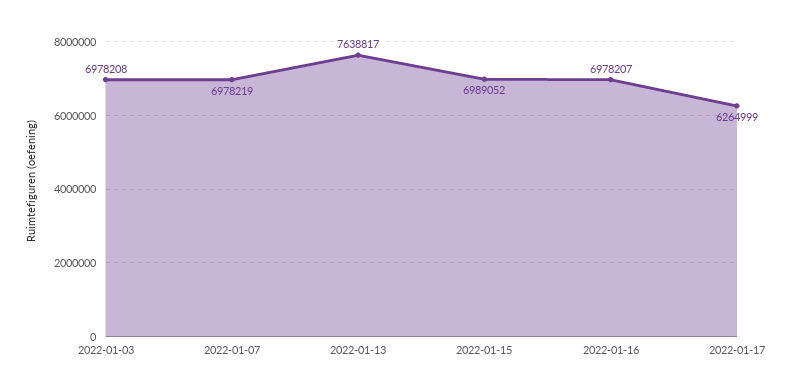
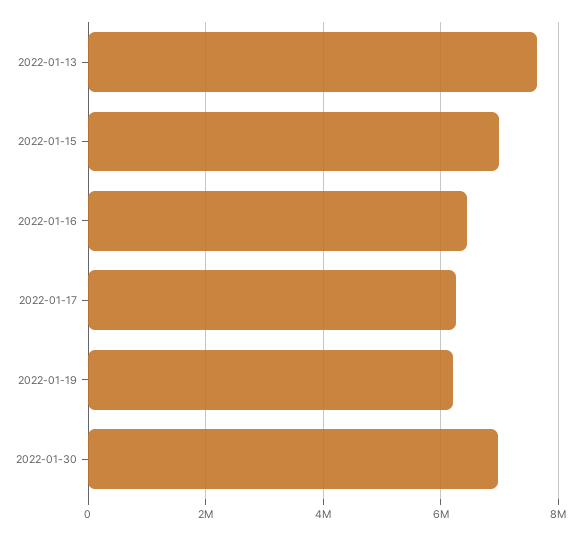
2022-01-03: 6978208 -> none
2022-01-07: 6978219 -> none
2022-01-16: 6978207 -> 6400000
2022-01-19: none -> 6200000
2022-01-30: none -> 7000000

